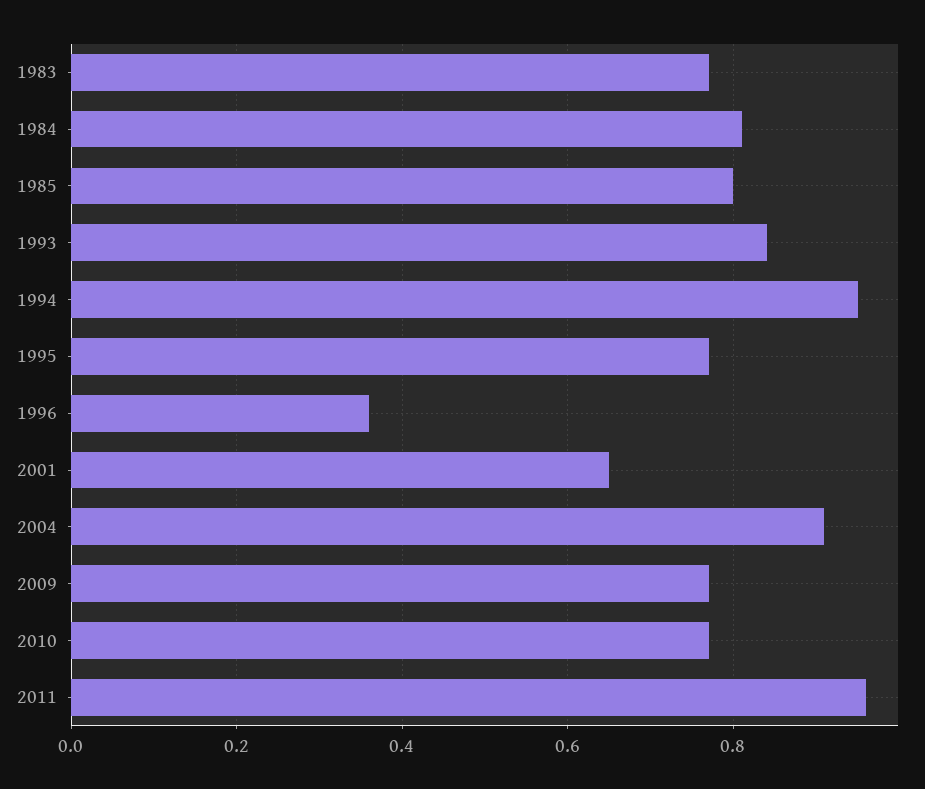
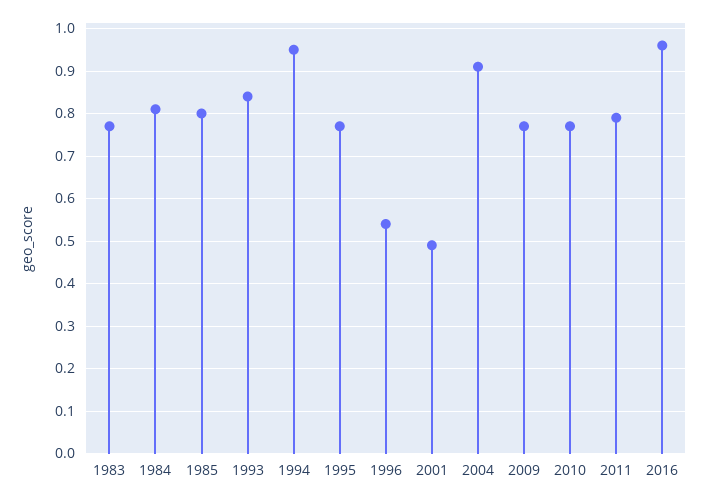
1996: 0.35 -> 0.55
2001: 0.65 -> 0.5
2011: 0.95 -> 0.8
2016: none -> 0.95

